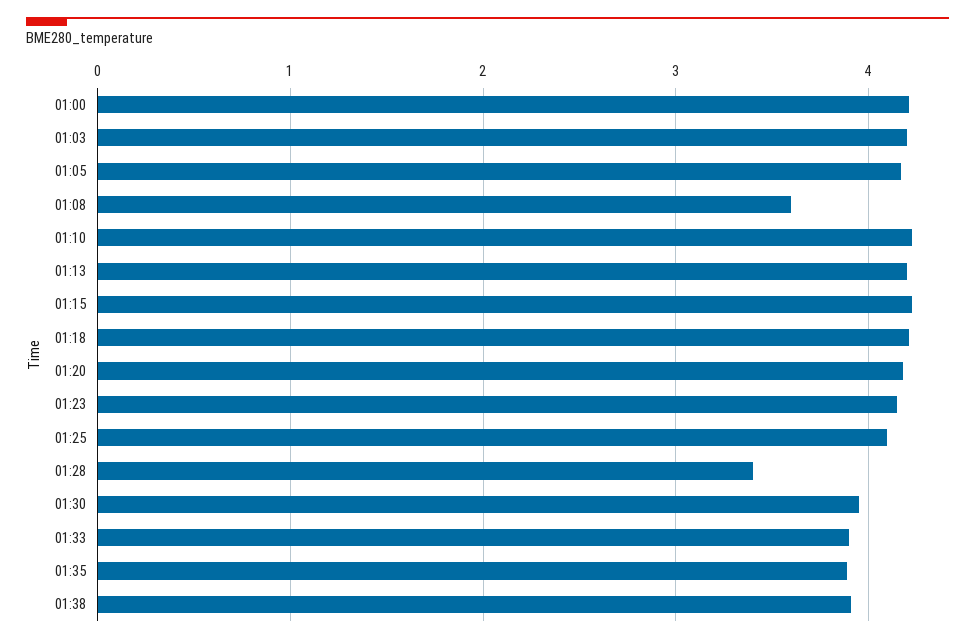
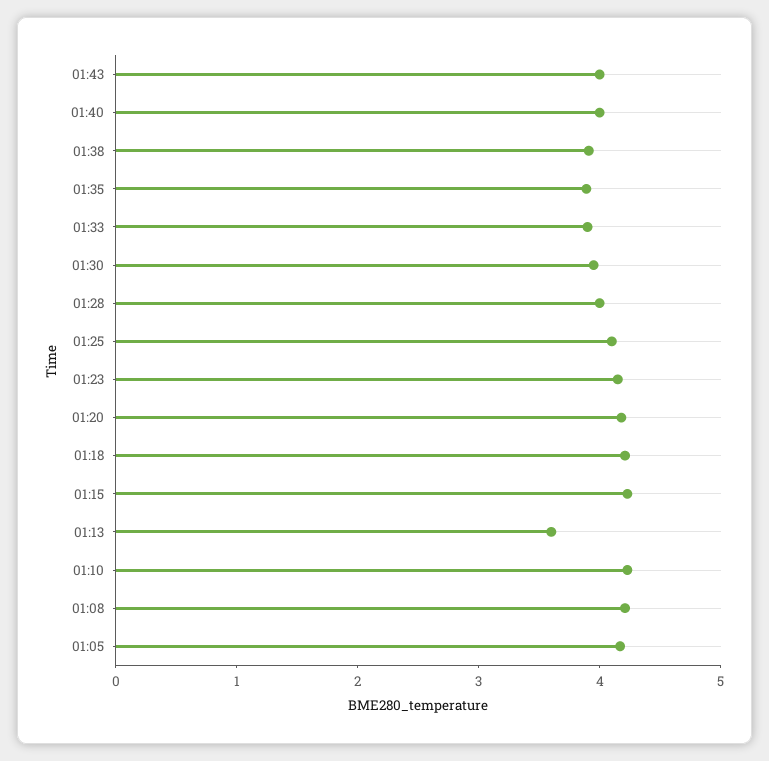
01:00: 4.2 -> none
01:03: 4.2 -> none
01:08: 3.6 -> 4.2
01:13: 4.2 -> 3.6
01:28: 3.4 -> 4
01:43: none -> 4
01:40: none -> 4

